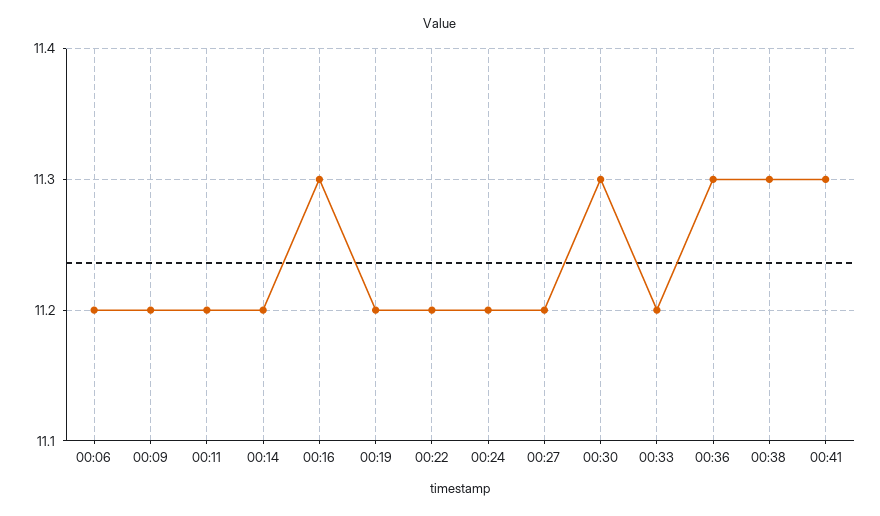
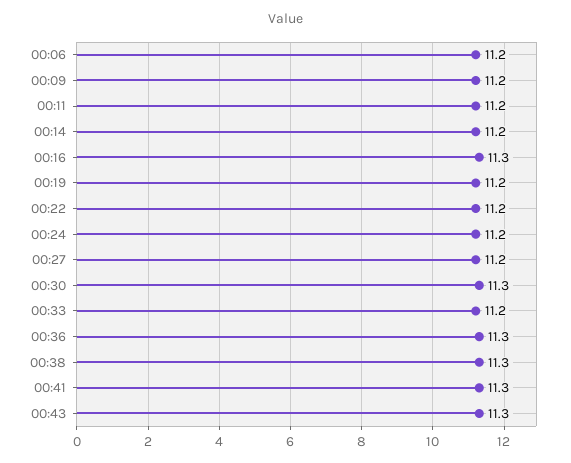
00:43: none -> 11.3

